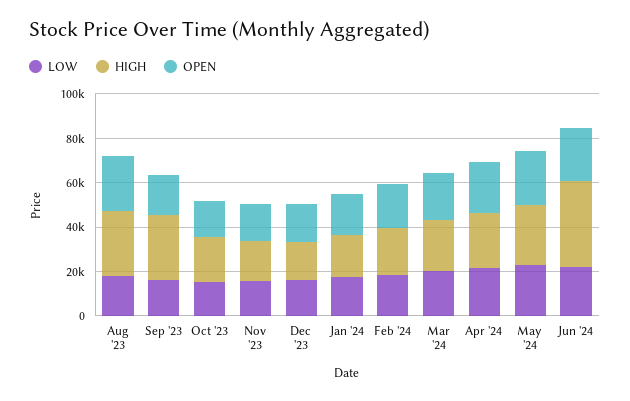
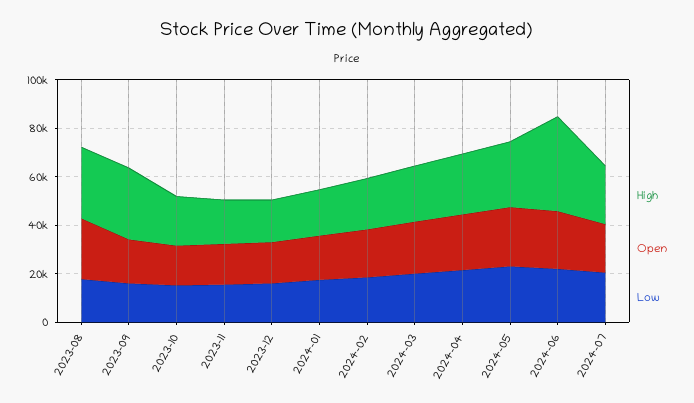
HIGH, 2024-07: none -> 25000
OPEN, 2024-07: none -> 20000
LOW, 2024-07: none -> 20000

